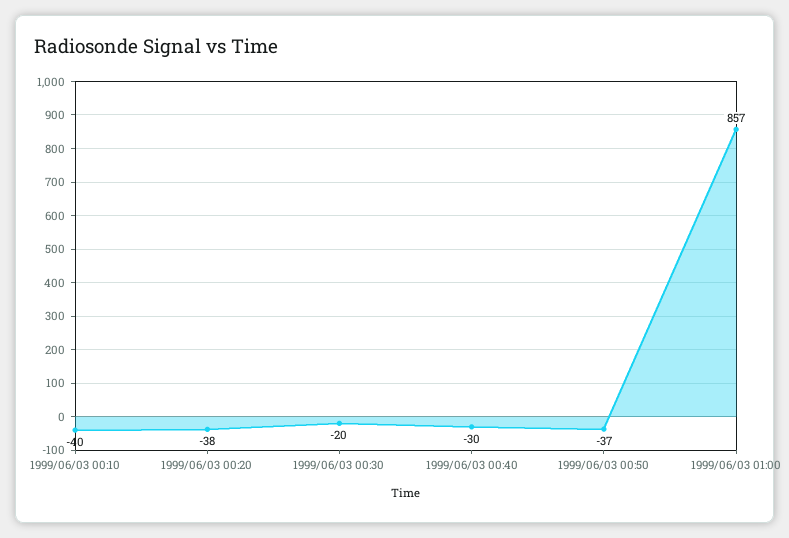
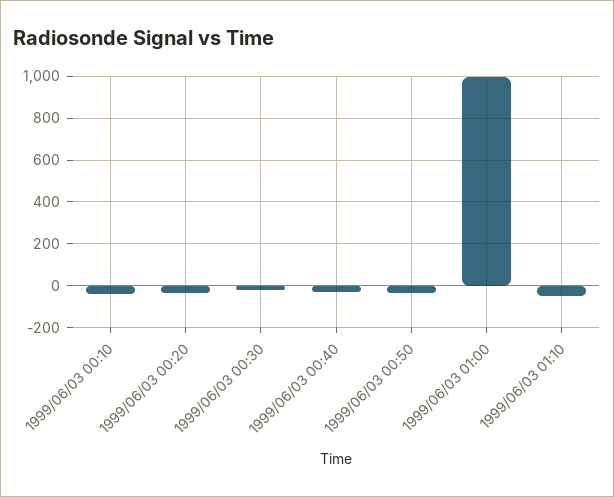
1999/06/03 01:00: 857 -> 1000
1999/06/03 01:10: none -> -50

